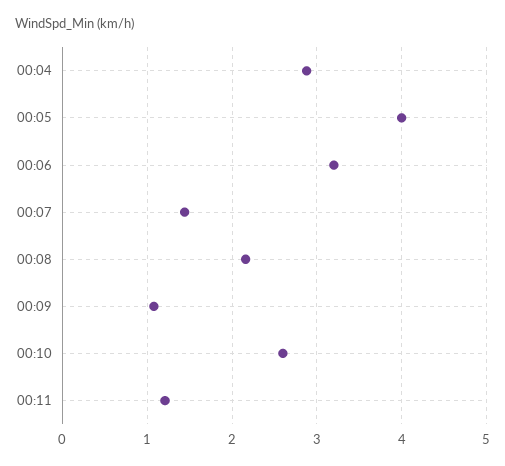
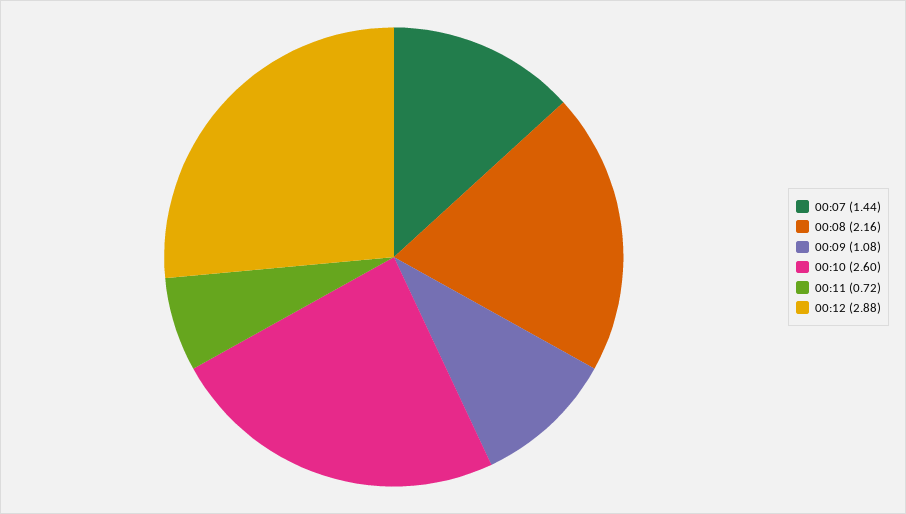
00:04: 2.9 -> none
00:05: 4 -> none
00:06: 3.2 -> none
00:11: 1.2 -> 0.72
00:12: none -> 2.88

